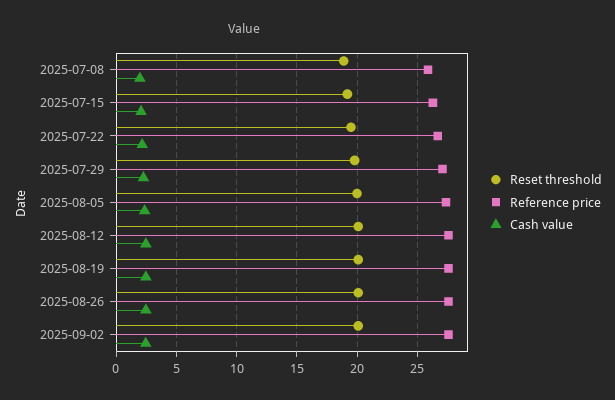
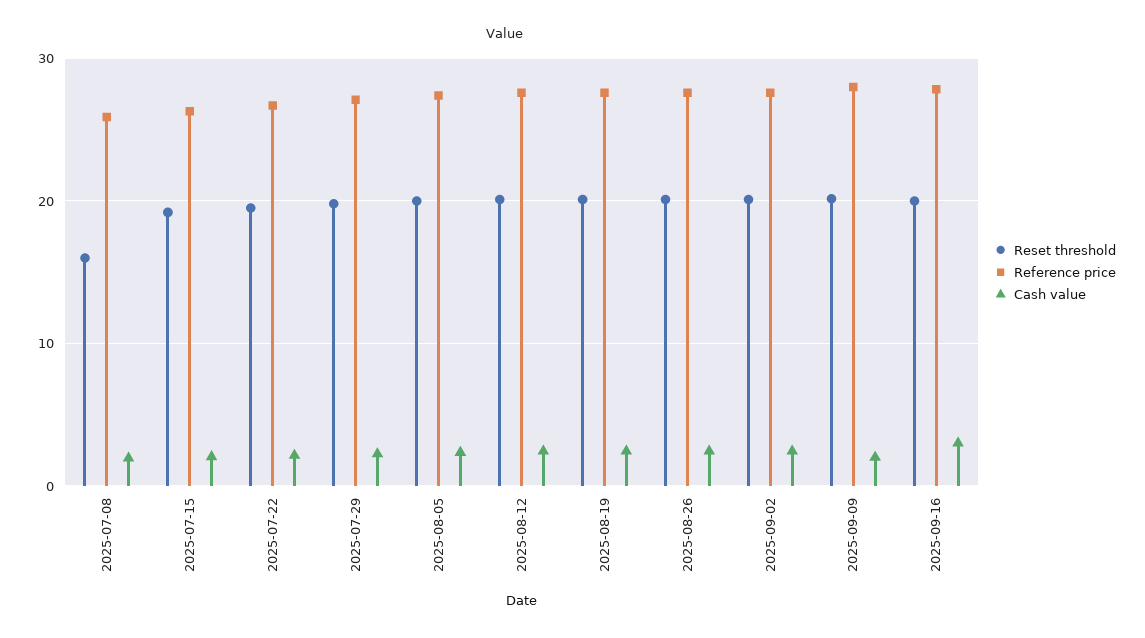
Reset threshold, 2025-07-08: 19 -> 16
Reset threshold, 2025-09-09: none -> 20
Reference price, 2025-09-09: none -> 28
Cash value, 2025-09-09: none -> 2
Reset threshold, 2025-09-16: none -> 20
Reference price, 2025-09-16: none -> 28
Cash value, 2025-09-16: none -> 3

